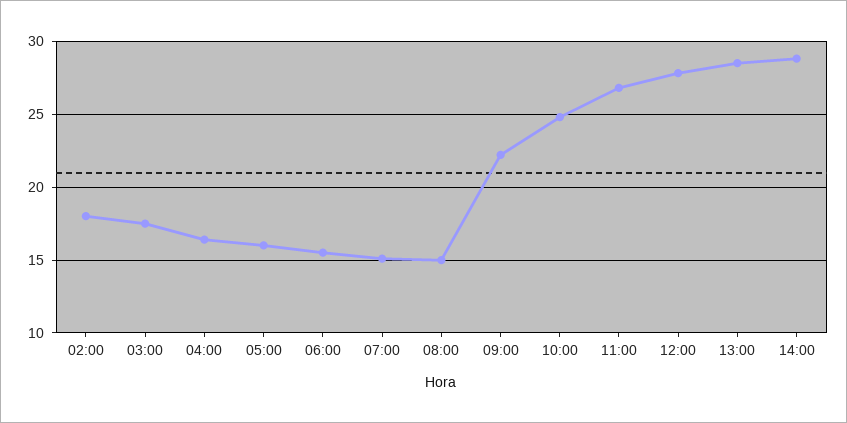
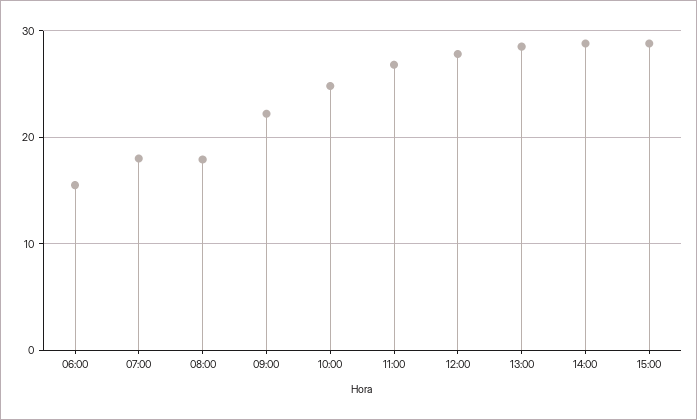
02:00: 18 -> none
03:00: 17.5 -> none
04:00: 16.5 -> none
05:00: 16 -> none
07:00: 15 -> 18
08:00: 15 -> 18
15:00: none -> 29

